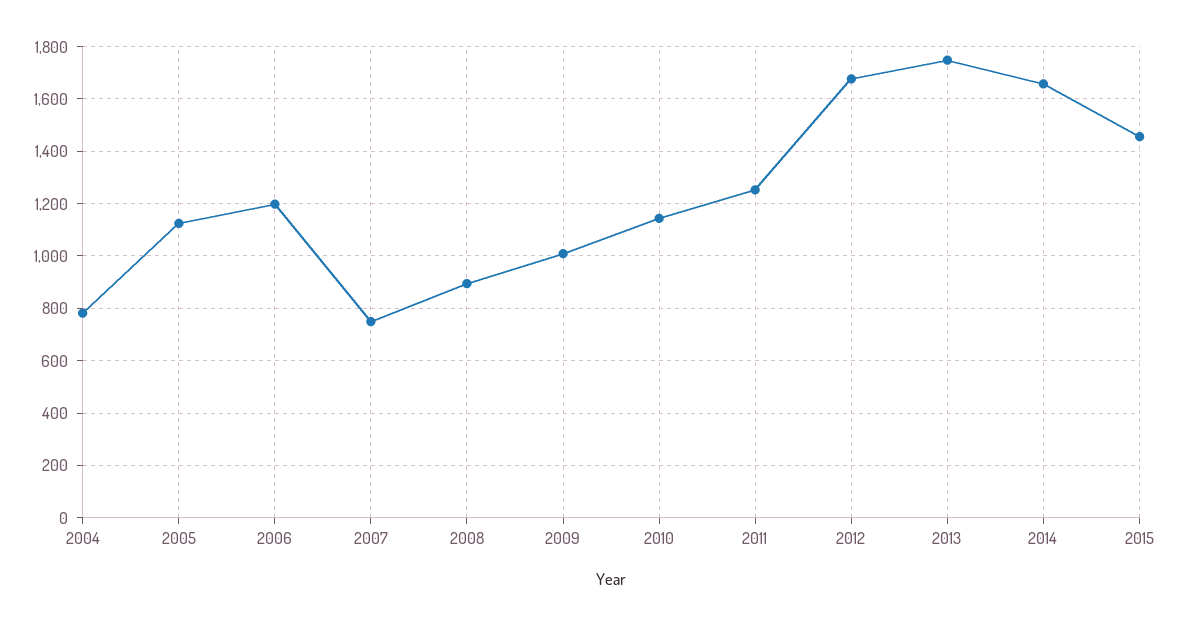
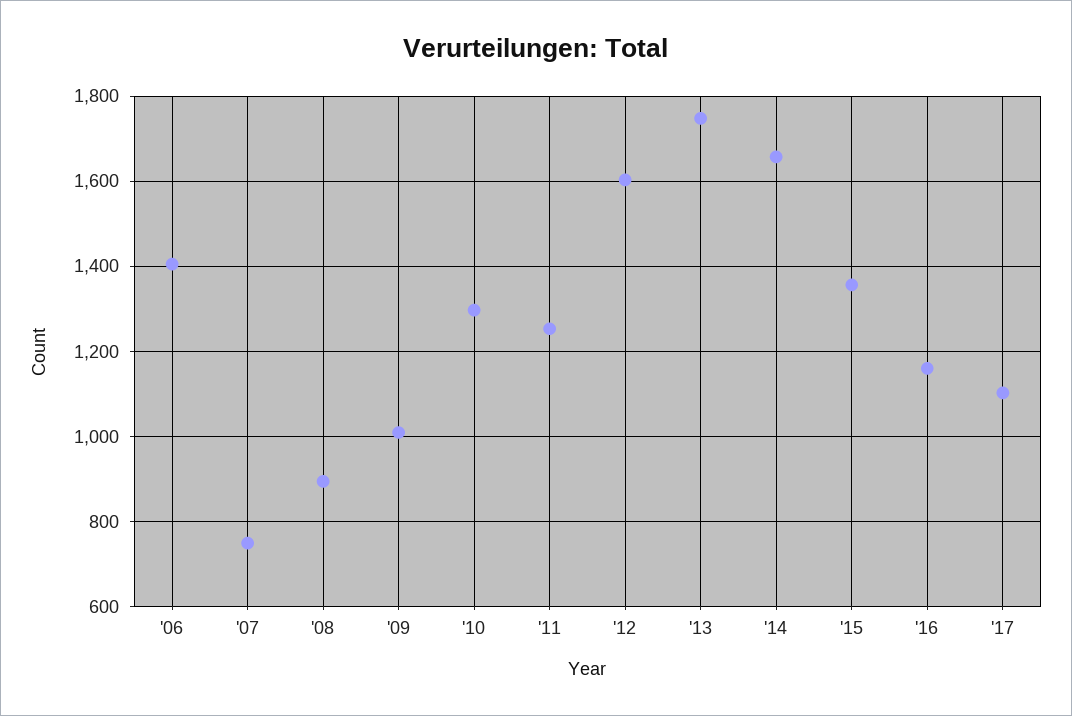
2004: 775 -> none
2005: 1125 -> none
2006: 1200 -> 1400
2010: 1150 -> 1300
2012: 1675 -> 1600
2015: 1450 -> 1360
'16: none -> 1160
'17: none -> 1100

